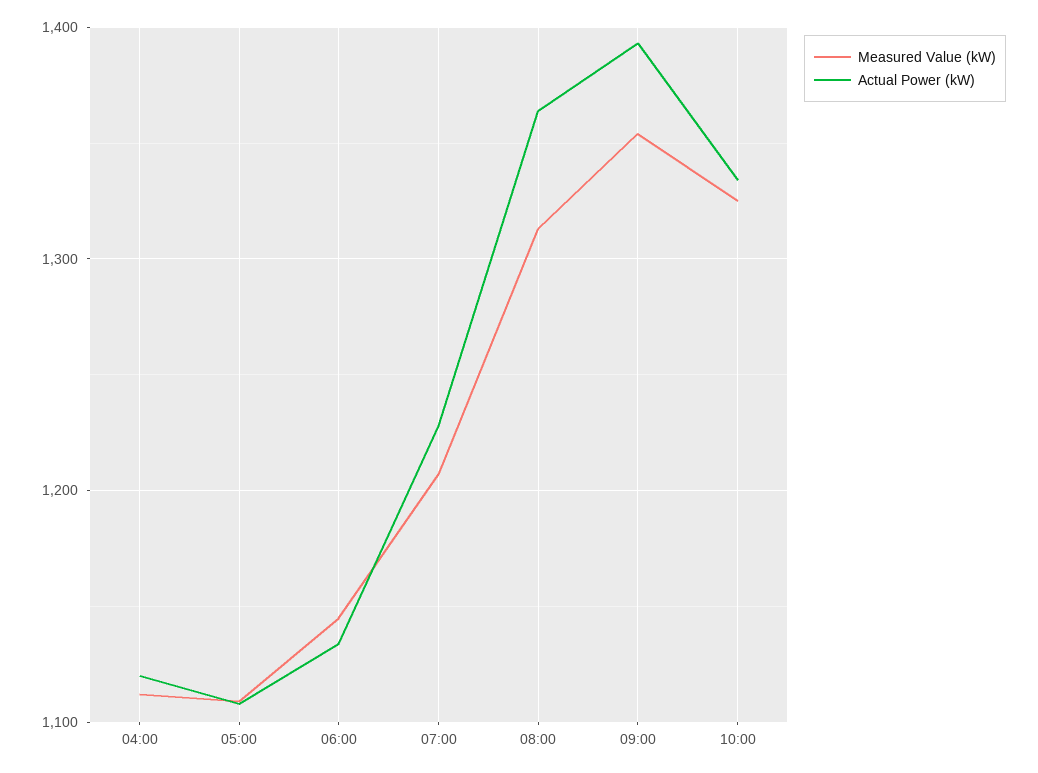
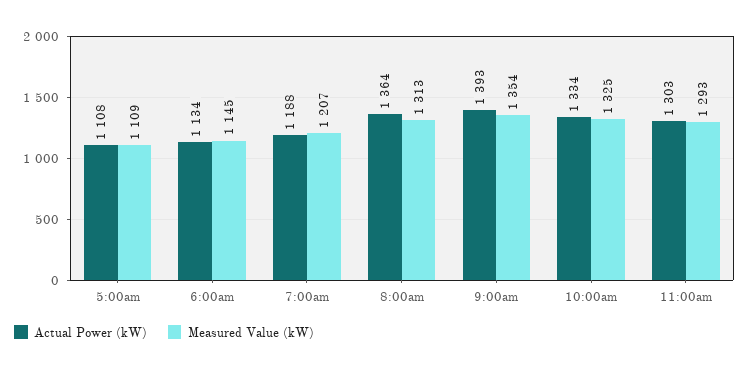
Measured Value (kW), 04:00: 1110 -> none
Actual Power (kW), 04:00: 1120 -> none
Actual Power (kW), 07:00: 1230 -> 1188
Actual Power (kW), 11:00am: none -> 1303
Measured Value (kW), 11:00am: none -> 1293

